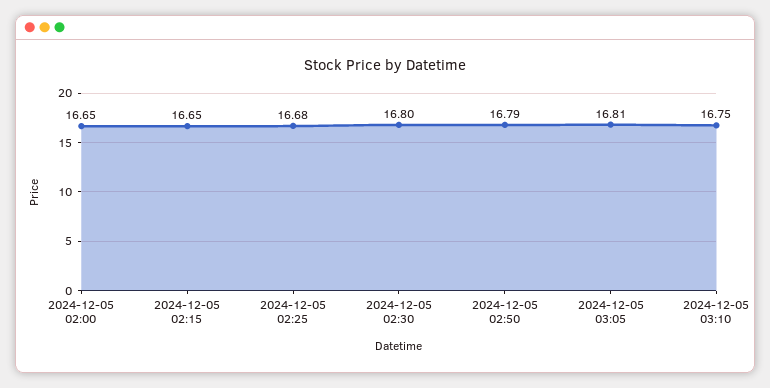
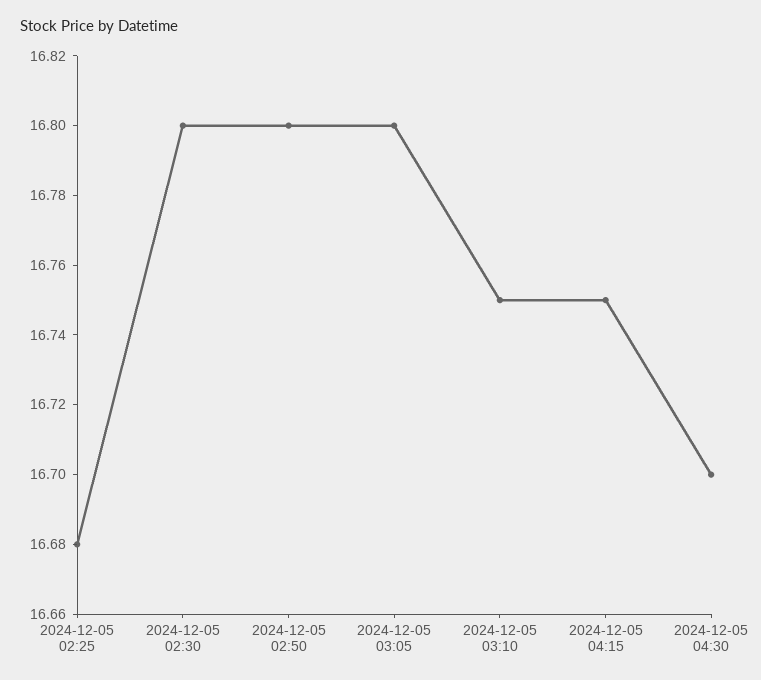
2024-12-05 02:00: 16.65 -> none
2024-12-05 02:15: 16.65 -> none
2024-12-05 02:50: 16.79 -> 16.8
2024-12-05 03:05: 16.81 -> 16.8
2024-12-05 04:15: none -> 16.75
2024-12-05 04:30: none -> 16.7

